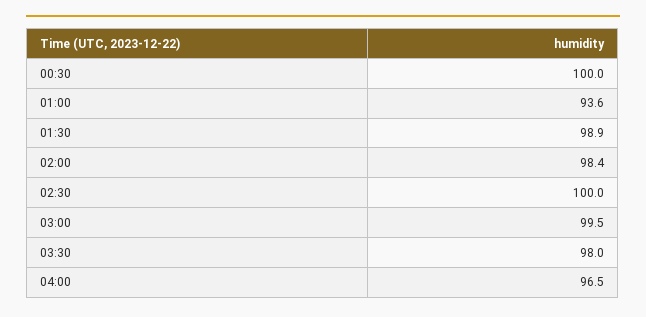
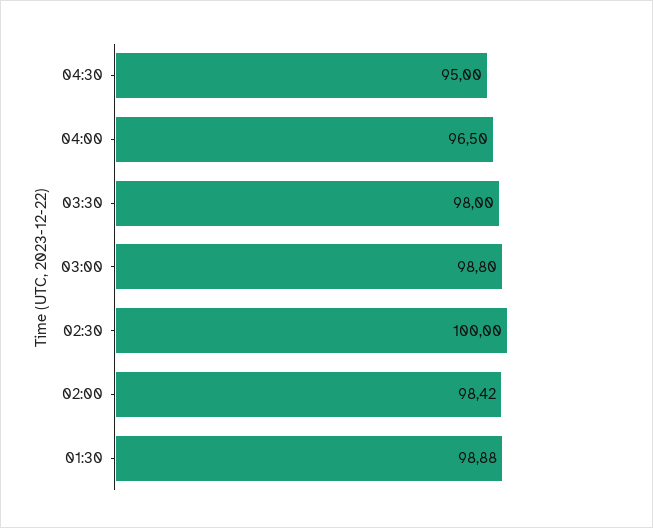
00:30: 100 -> none
01:00: 93.6 -> none
03:00: 99.5 -> 98.8
04:30: none -> 95

